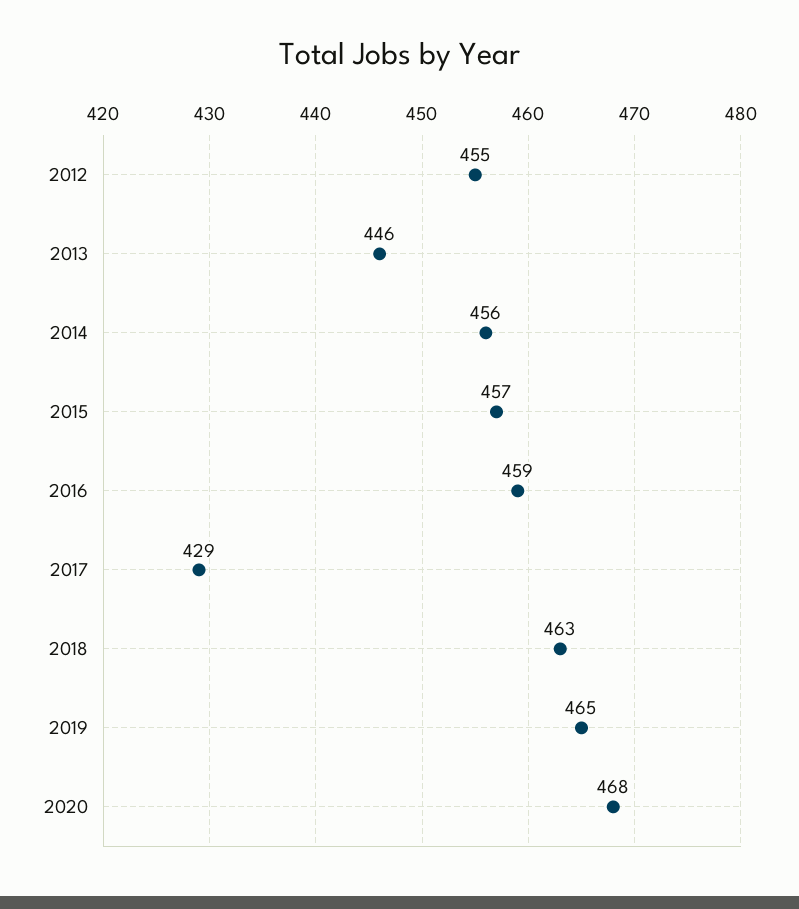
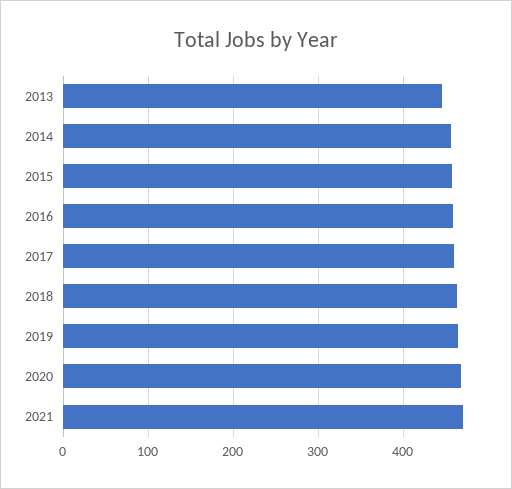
2012: 455 -> none
2017: 429 -> 460
2021: none -> 470

